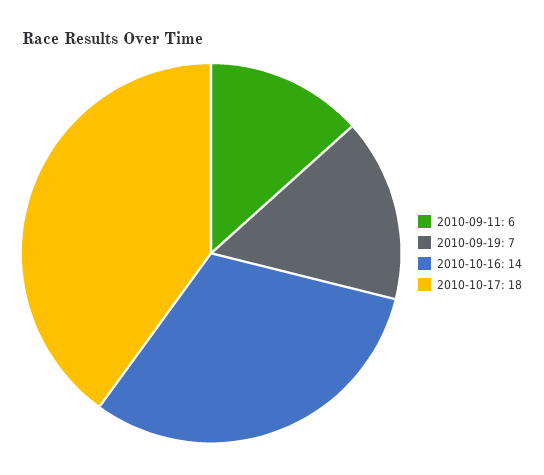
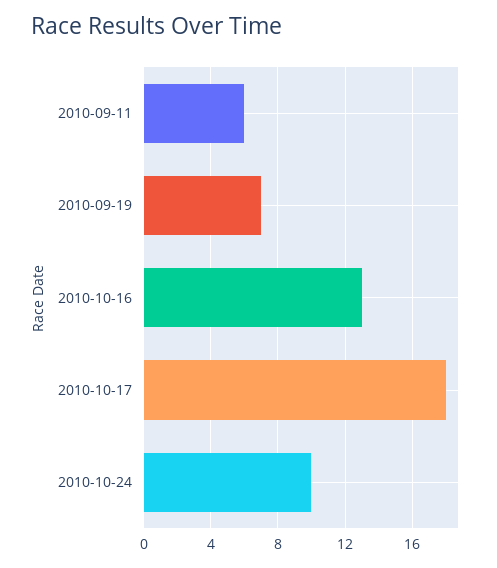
2010-10-16: 14 -> 13
2010-10-24: none -> 10

